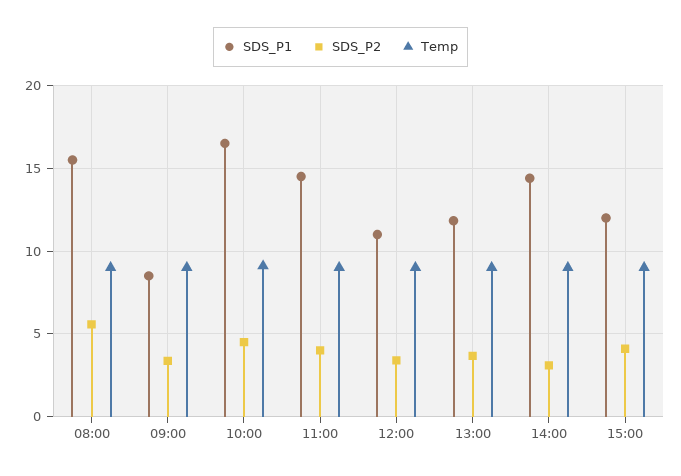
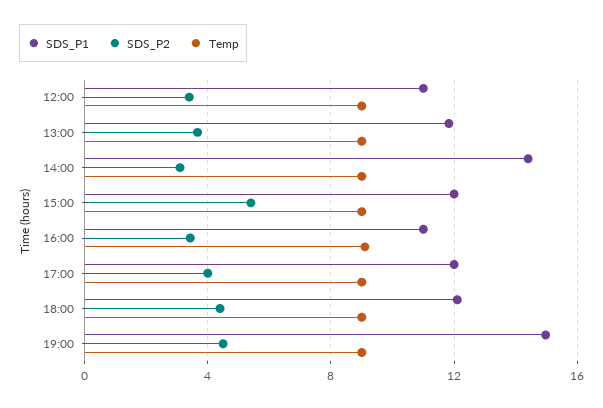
SDS_P1, 08:00: 15.5 -> none
SDS_P2, 08:00: 5.5 -> none
Temp, 08:00: 9 -> none
SDS_P1, 09:00: 8.5 -> none
SDS_P2, 09:00: 3.5 -> none
Temp, 09:00: 9 -> none
SDS_P1, 10:00: 16.5 -> none
SDS_P2, 10:00: 4.5 -> none
Temp, 10:00: 9 -> none
SDS_P1, 11:00: 14.5 -> none
SDS_P2, 11:00: 4 -> none
Temp, 11:00: 9 -> none
SDS_P2, 15:00: 4 -> 5.5
SDS_P1, 16:00: none -> 11
SDS_P2, 16:00: none -> 3.5
Temp, 16:00: none -> 9
SDS_P1, 17:00: none -> 12
SDS_P2, 17:00: none -> 4
Temp, 17:00: none -> 9
SDS_P1, 18:00: none -> 12
SDS_P2, 18:00: none -> 4.5
Temp, 18:00: none -> 9
SDS_P1, 19:00: none -> 15
SDS_P2, 19:00: none -> 4.5
Temp, 19:00: none -> 9

